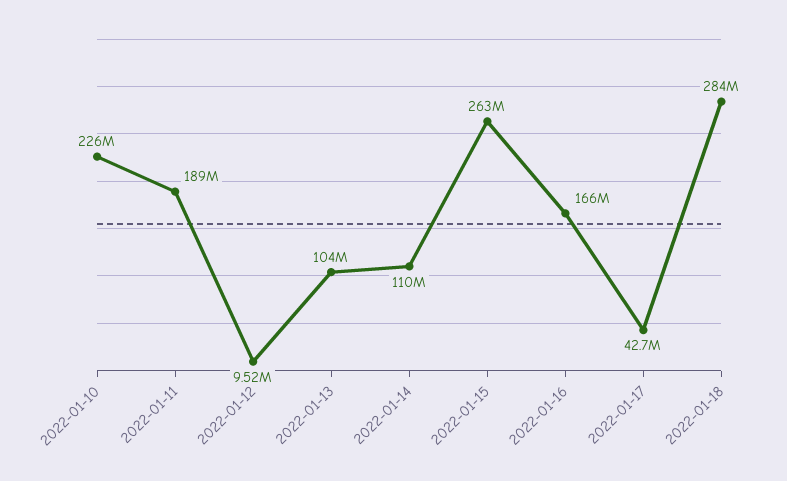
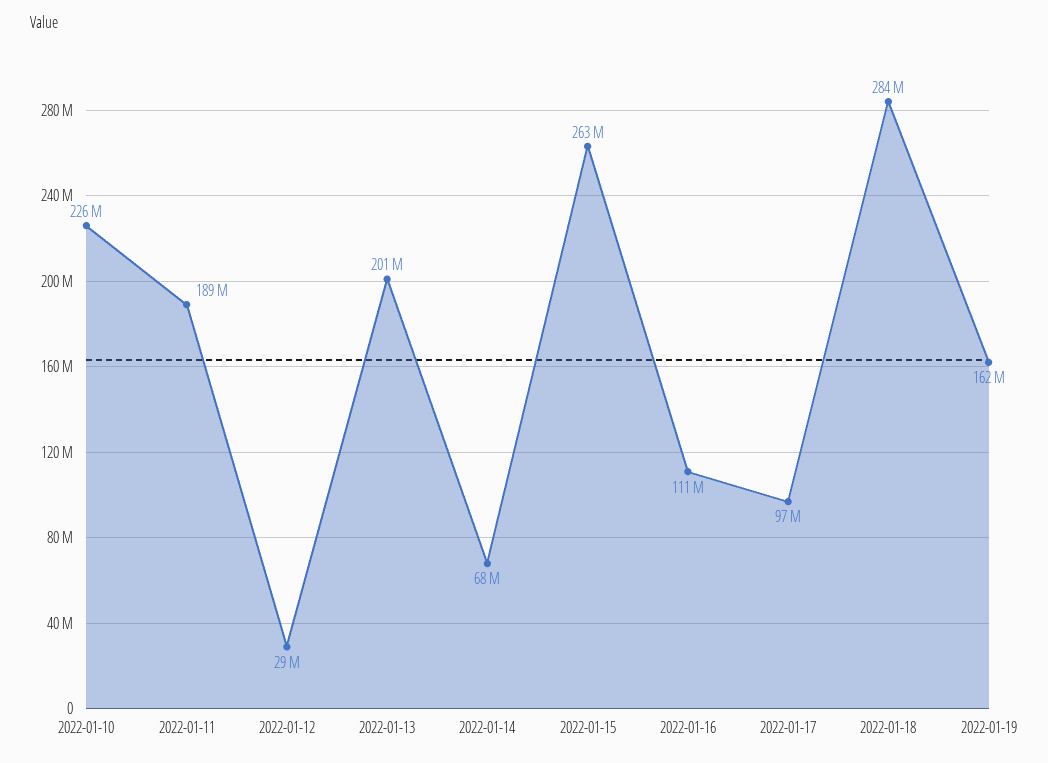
2022-01-12: 9520000 -> 29000000
2022-01-13: 104000000 -> 201000000
2022-01-14: 110000000 -> 68000000
2022-01-16: 166000000 -> 111000000
2022-01-17: 42700000 -> 97000000
2022-01-19: none -> 162000000

